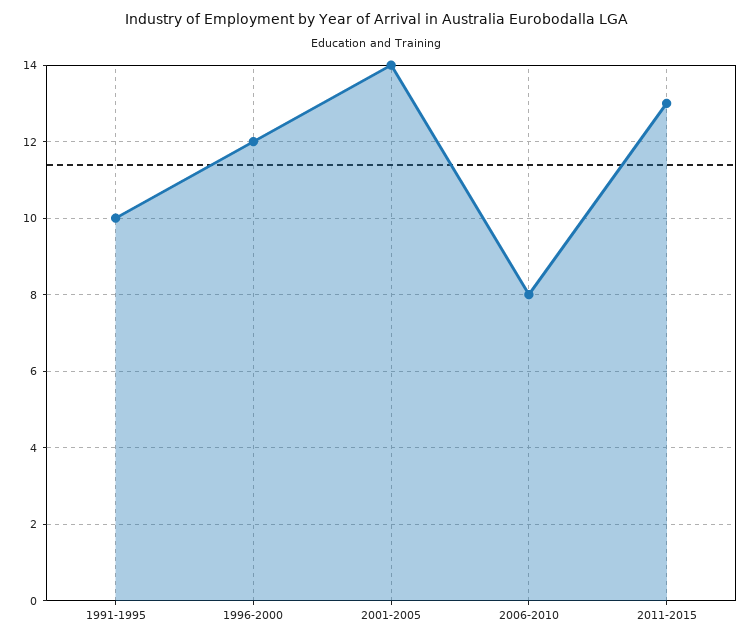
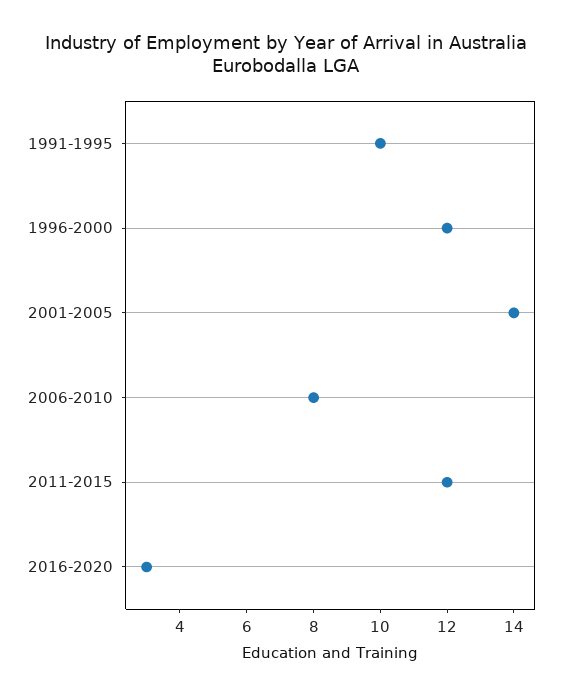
2011-2015: 13 -> 12
2016-2020: none -> 3

